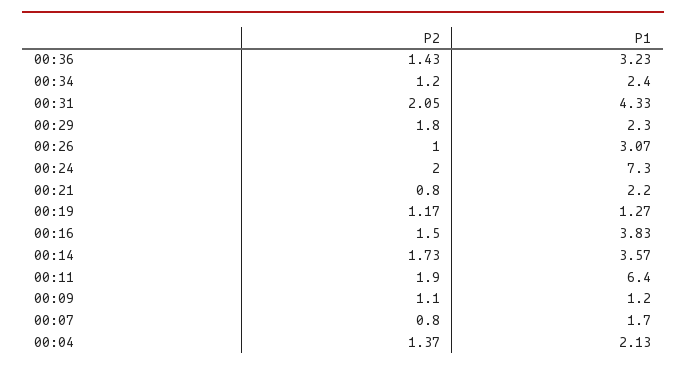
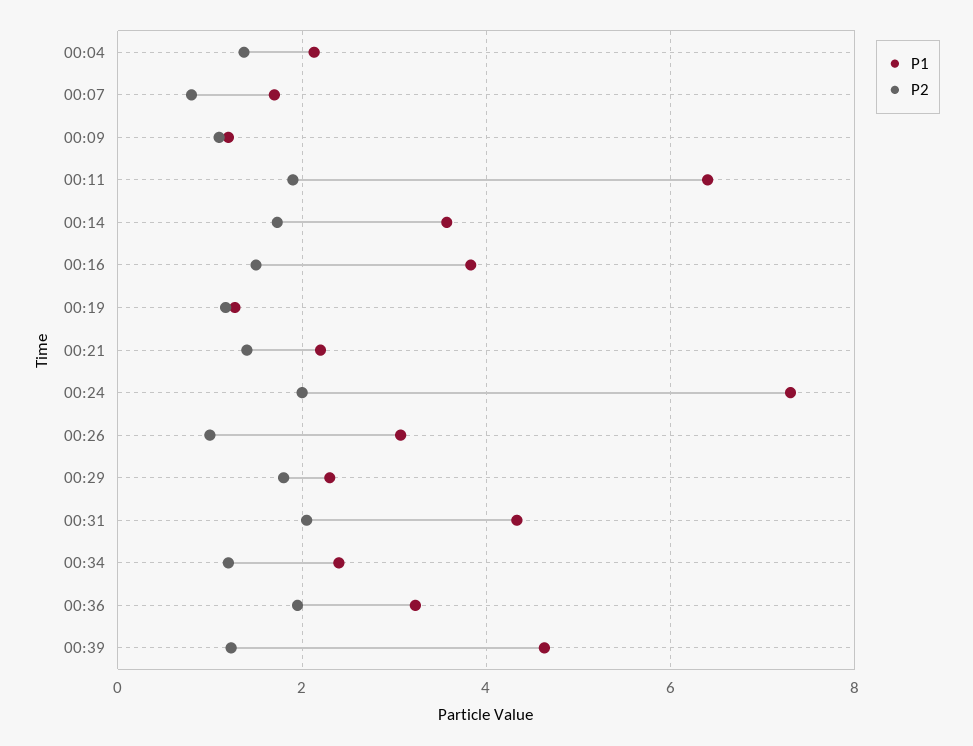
P2, 00:36: 1.43 -> 2
P2, 00:21: 0.8 -> 1.4
P1, 00:39: none -> 4.6
P2, 00:39: none -> 1.2

